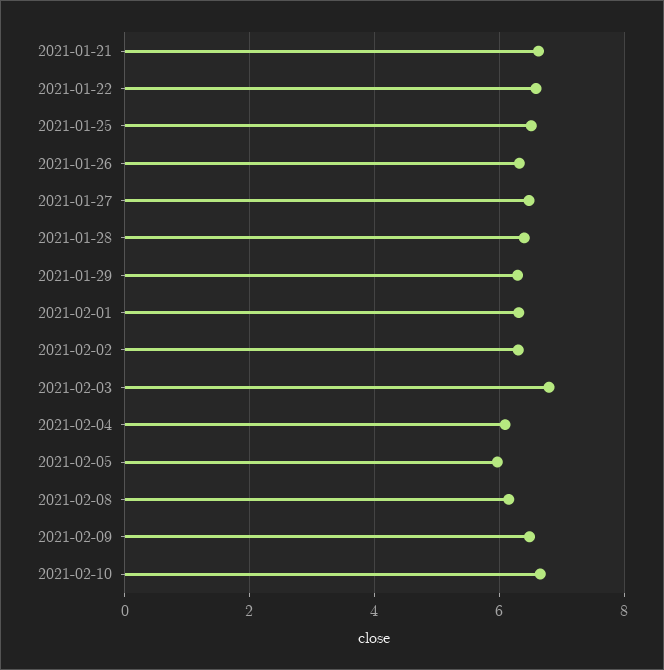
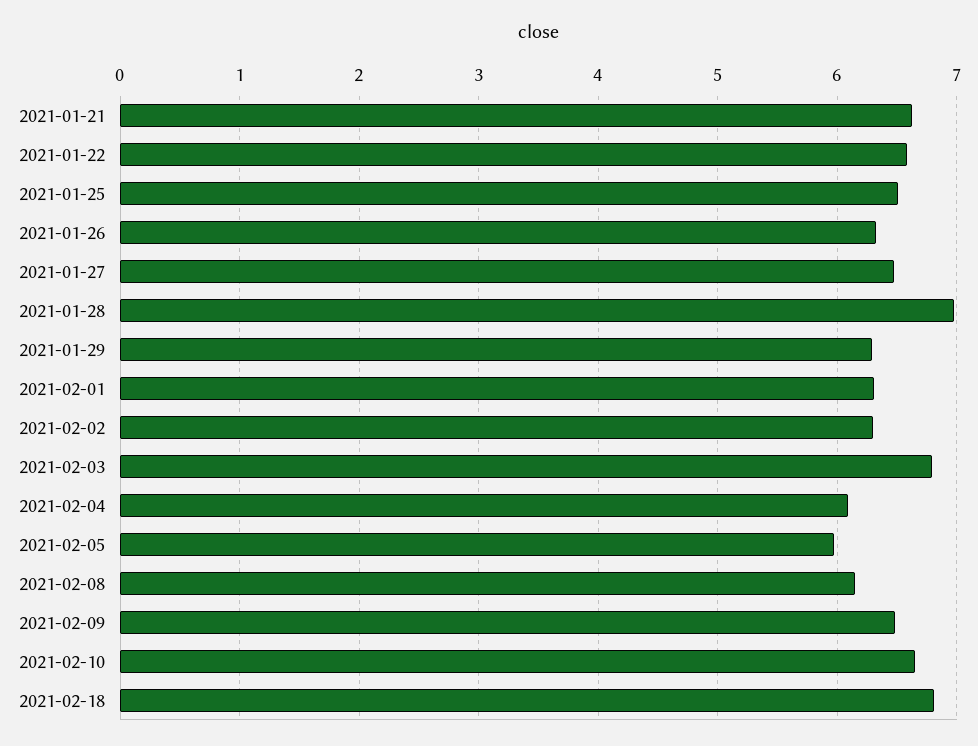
2021-01-28: 6.4 -> 7
2021-02-18: none -> 6.8

